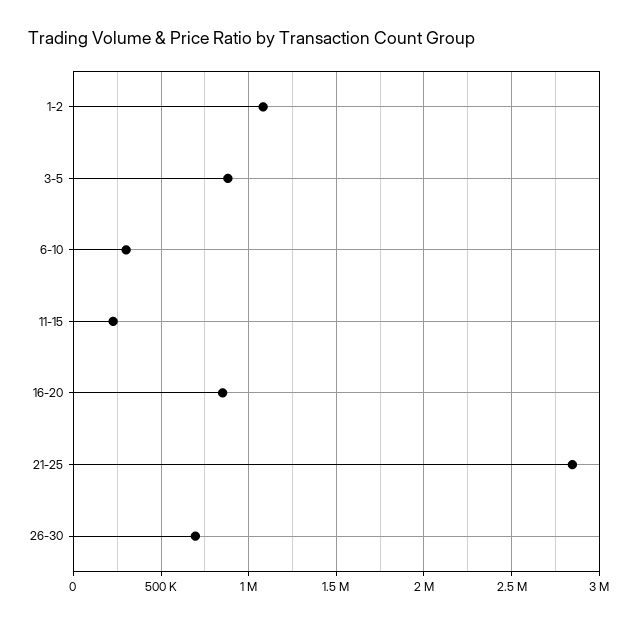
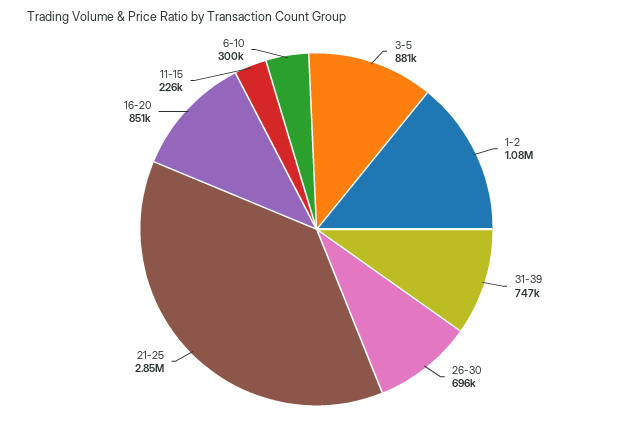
31-39: none -> 747000

